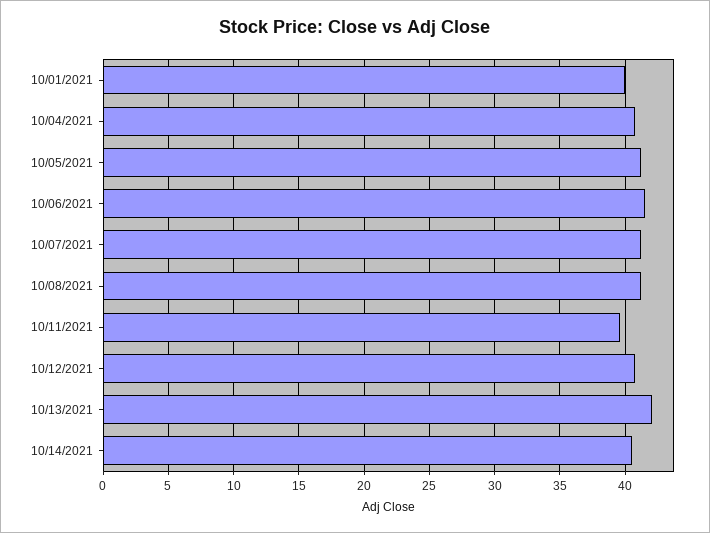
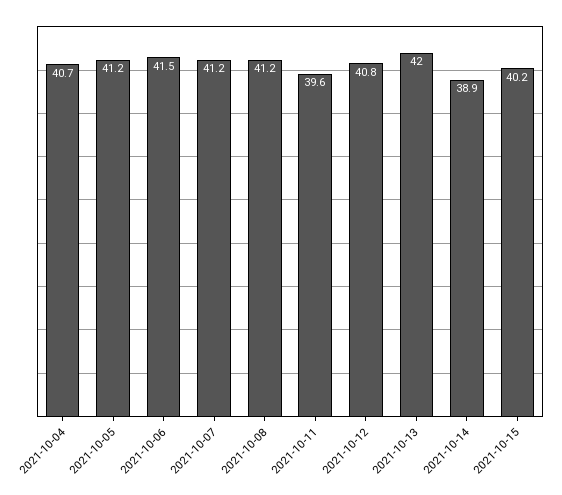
10/01/2021: 40 -> none
10/14/2021: 40.5 -> 38.9
2021-10-15: none -> 40.2

